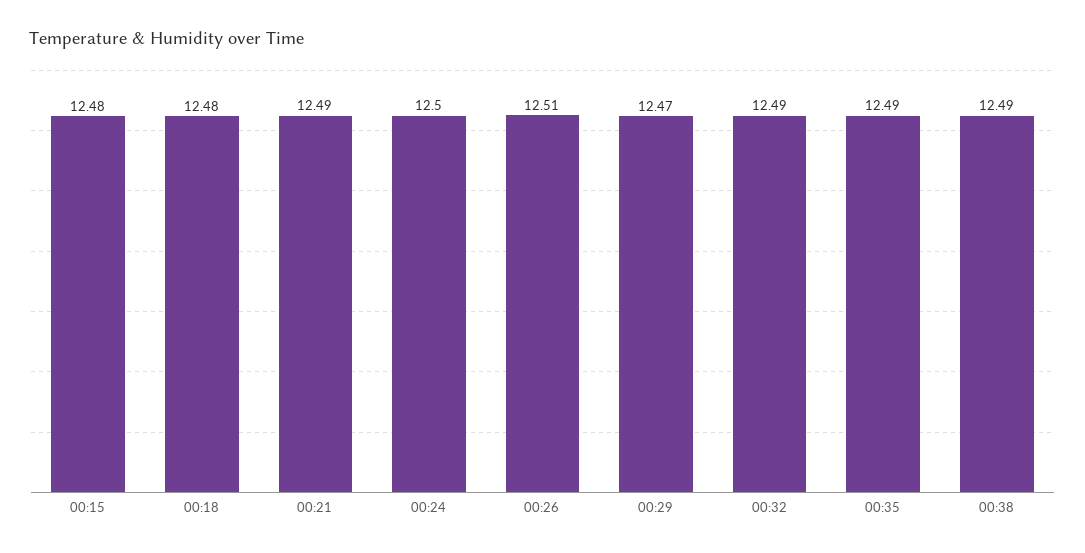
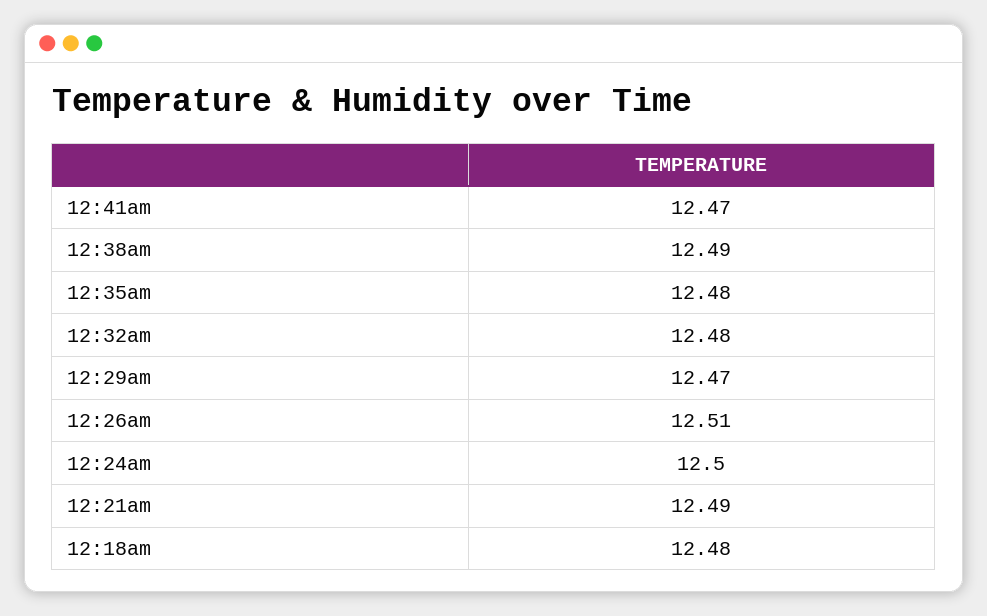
00:15: 12.48 -> none
00:32: 12.49 -> 12.48
00:35: 12.49 -> 12.48
12:41am: none -> 12.47

